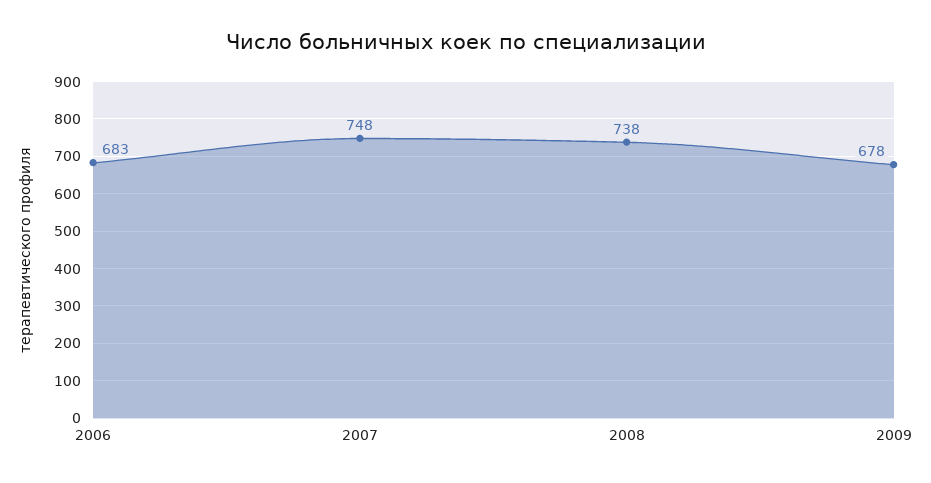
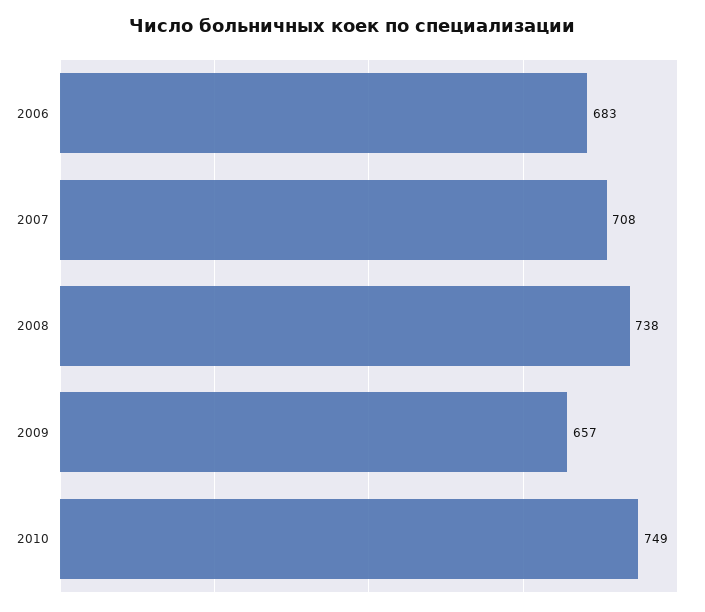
2007: 748 -> 708
2009: 678 -> 657
2010: none -> 749

